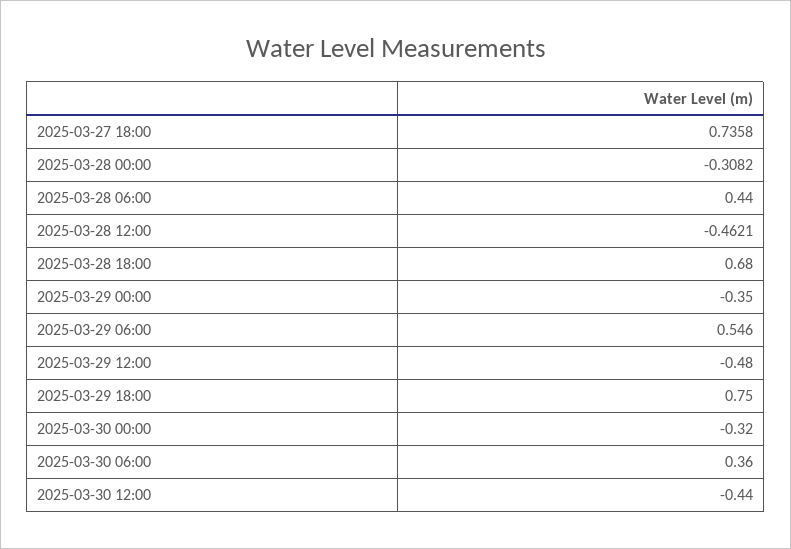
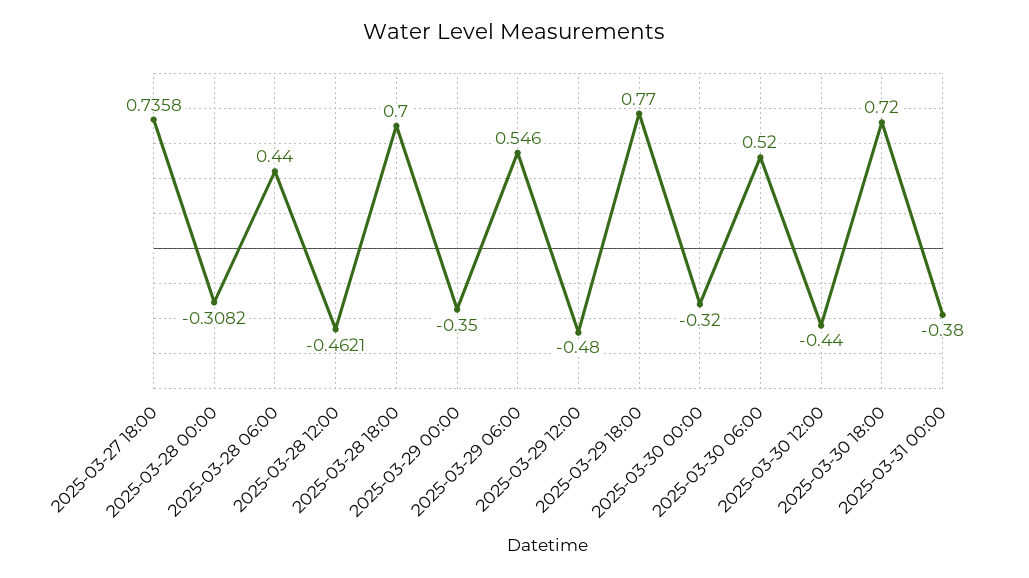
2025-03-28 18:00: 0.68 -> 0.7
2025-03-29 18:00: 0.75 -> 0.77
2025-03-30 06:00: 0.36 -> 0.52
2025-03-30 18:00: none -> 0.72
2025-03-31 00:00: none -> -0.38

